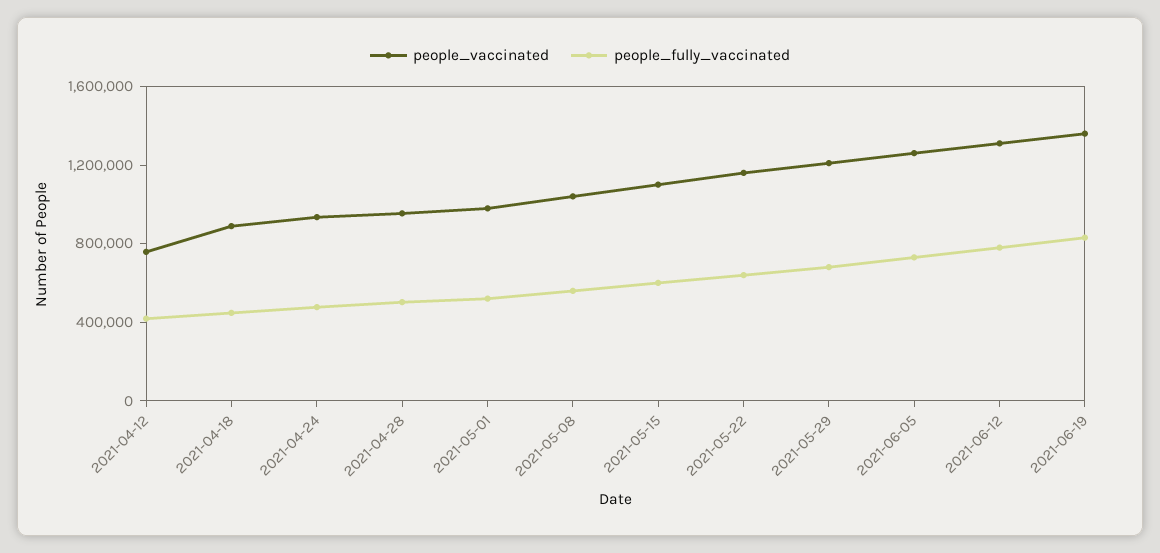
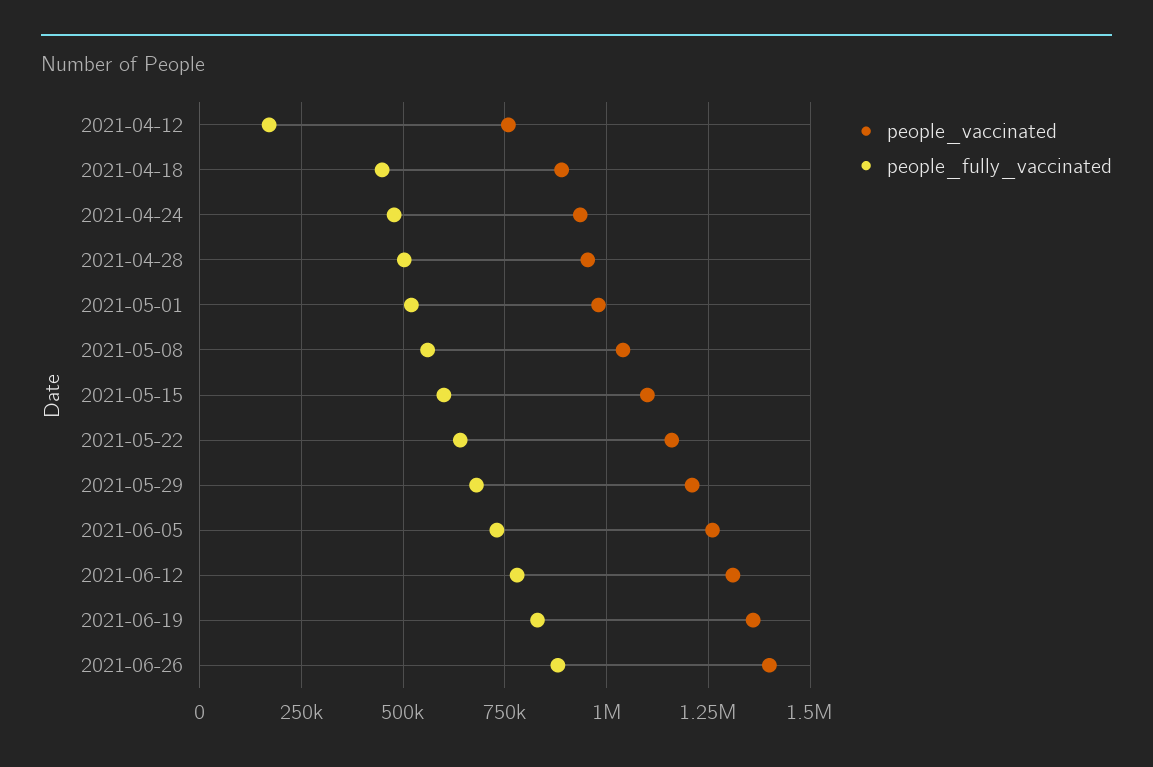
people_fully_vaccinated, 2021-04-12: 400000 -> 175000
people_vaccinated, 2021-06-26: none -> 1400000
people_fully_vaccinated, 2021-06-26: none -> 875000

